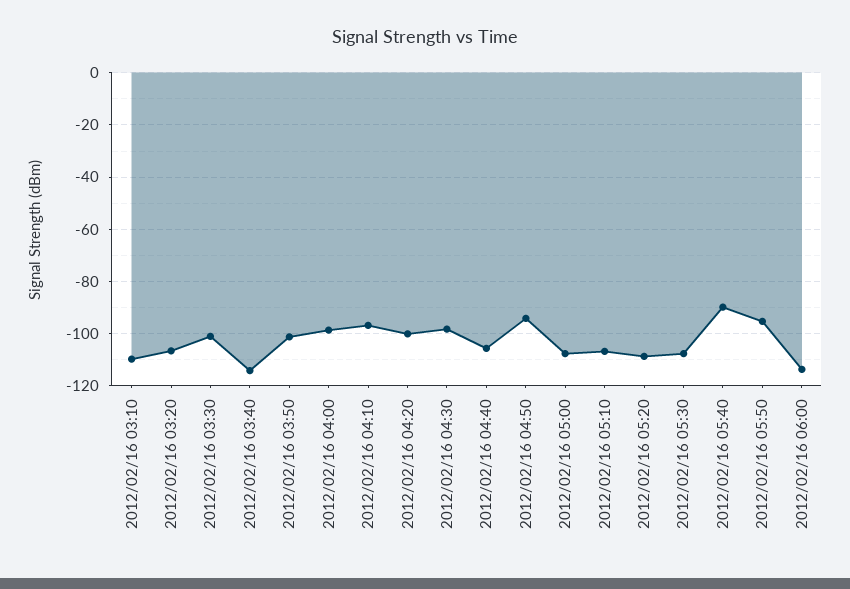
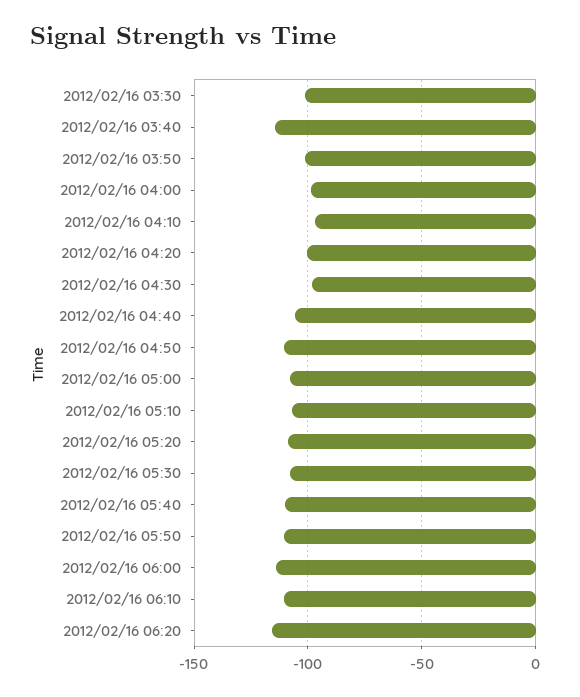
2012/02/16 03:10: -110 -> none
2012/02/16 03:20: -107.5 -> none
2012/02/16 04:50: -95 -> -110
2012/02/16 05:40: -90 -> -110
2012/02/16 05:50: -95 -> -110
2012/02/16 06:10: none -> -110
2012/02/16 06:20: none -> -115

